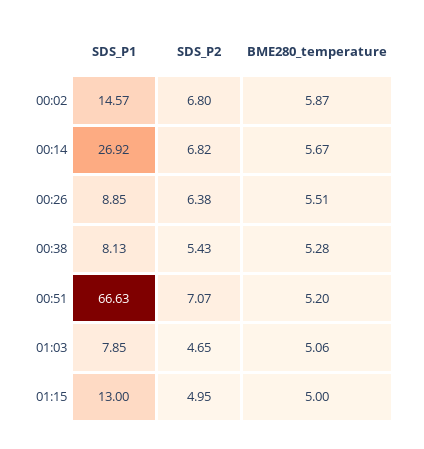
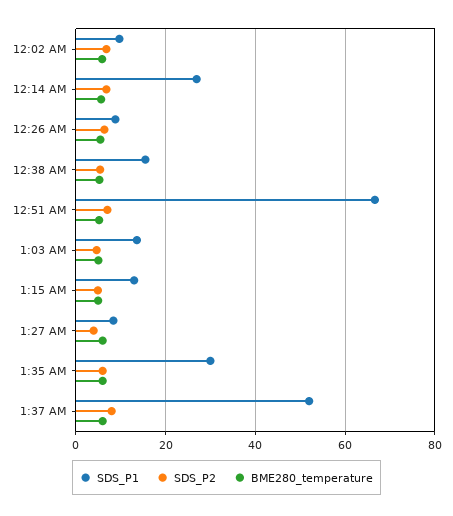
SDS_P1, 00:02: 14.57 -> 10
SDS_P1, 00:38: 8.13 -> 16
SDS_P1, 01:03: 7.85 -> 14
SDS_P1, 1:27 AM: none -> 8
SDS_P2, 1:27 AM: none -> 4
BME280_temperature, 1:27 AM: none -> 6
SDS_P1, 1:35 AM: none -> 30
SDS_P2, 1:35 AM: none -> 6
BME280_temperature, 1:35 AM: none -> 6
SDS_P1, 1:37 AM: none -> 52
SDS_P2, 1:37 AM: none -> 8
BME280_temperature, 1:37 AM: none -> 6

